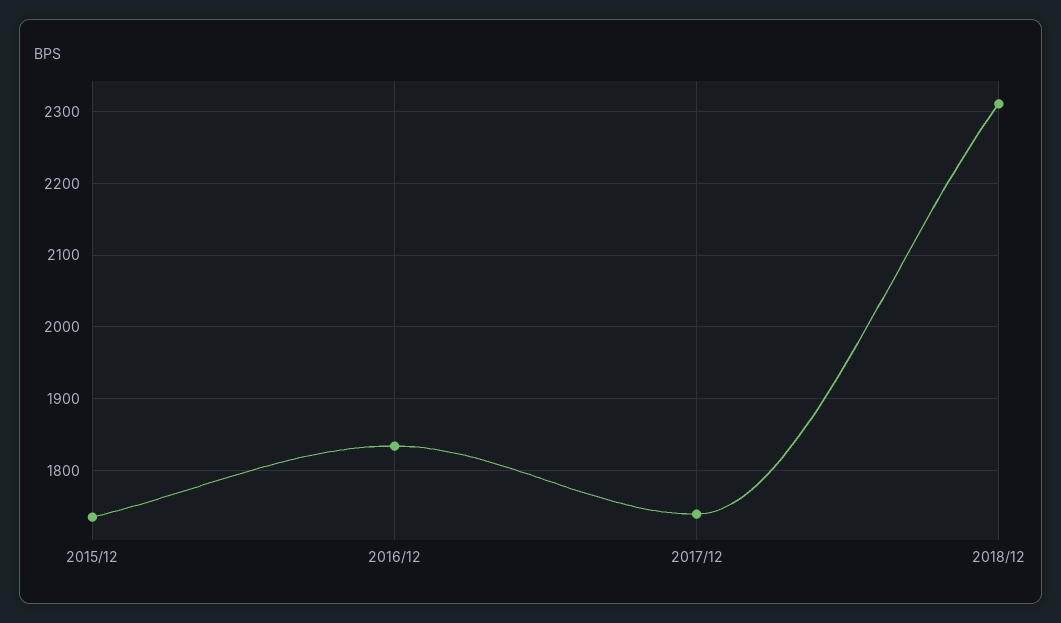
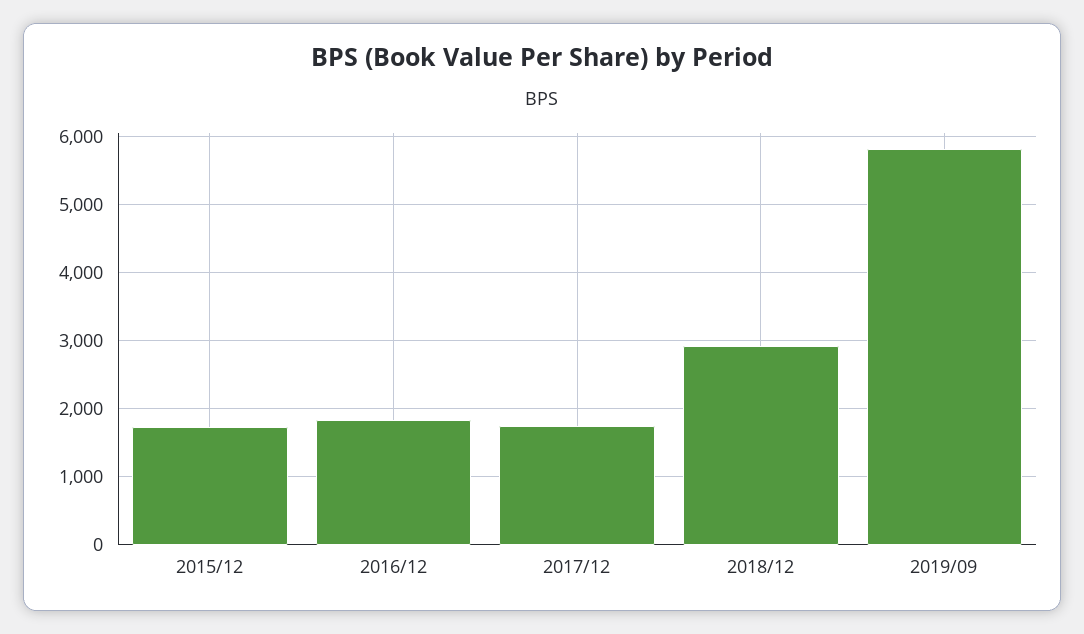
2018/12: 2310 -> 2900
2019/09: none -> 5800

